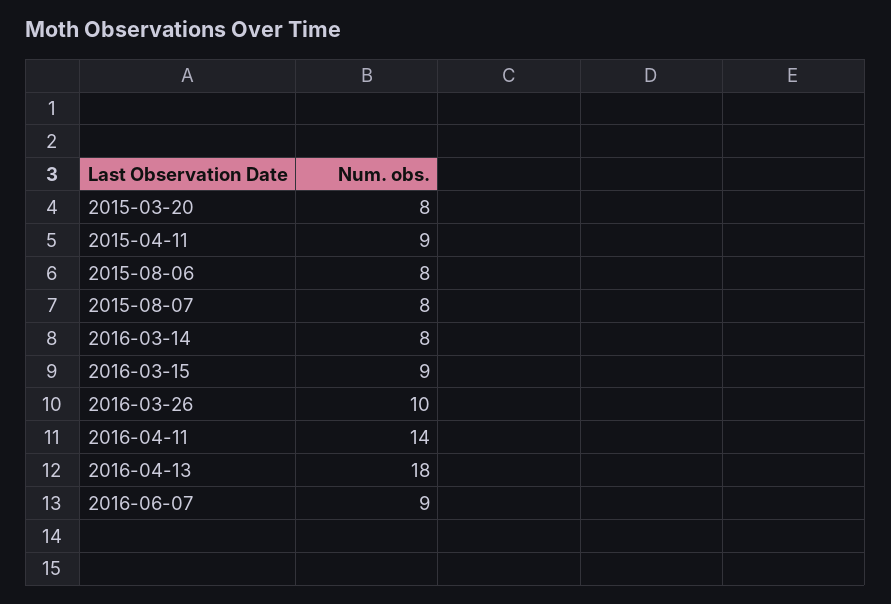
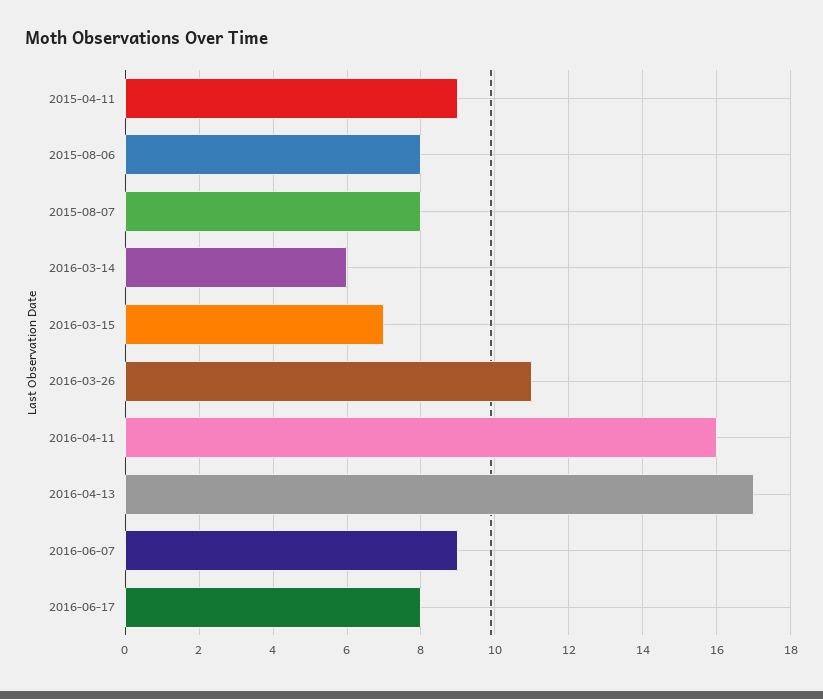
2015-03-20: 8 -> none
2016-03-14: 8 -> 6
2016-03-15: 9 -> 7
2016-03-26: 10 -> 11
2016-04-11: 14 -> 16
2016-04-13: 18 -> 17
2016-06-17: none -> 8

